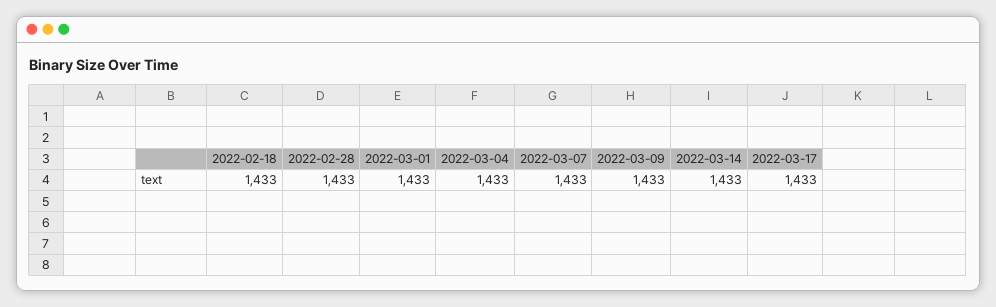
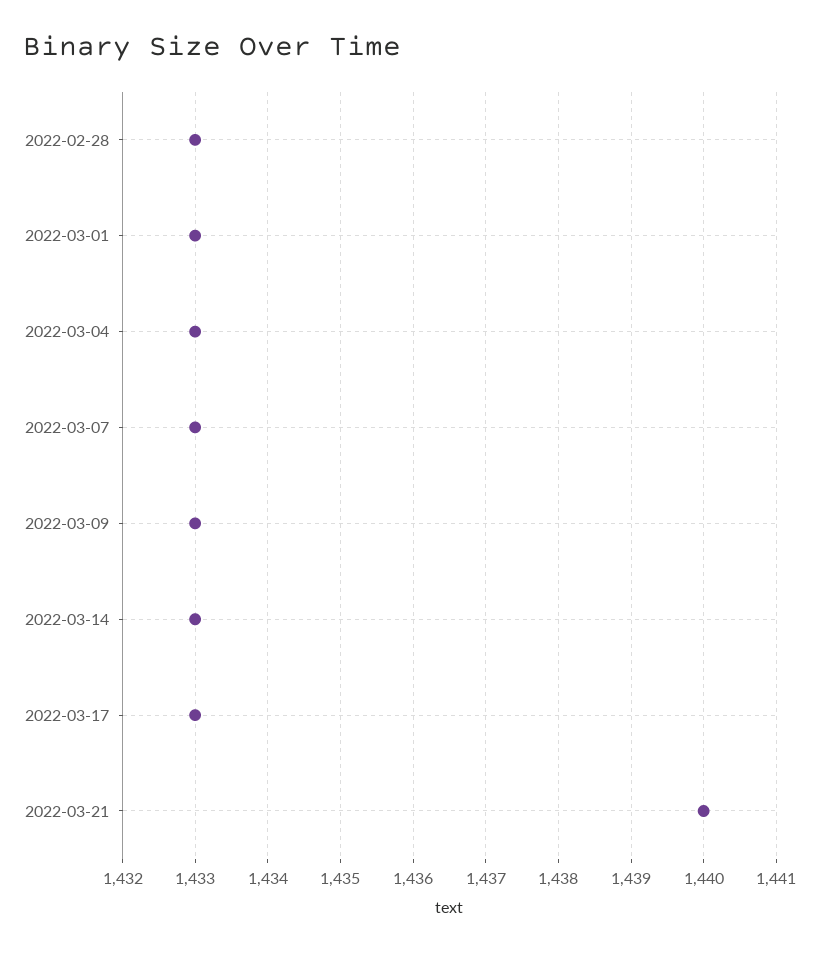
2022-02-18: 1433 -> none
2022-03-21: none -> 1440

